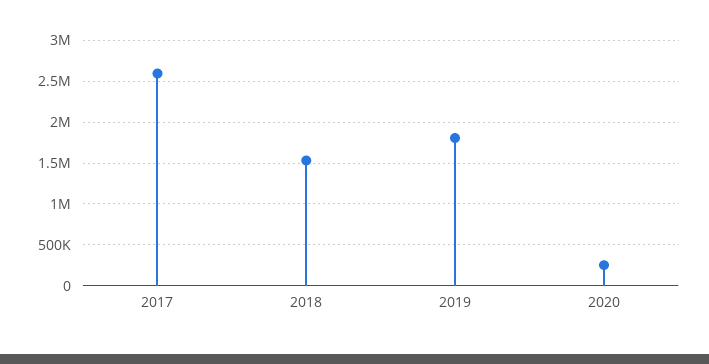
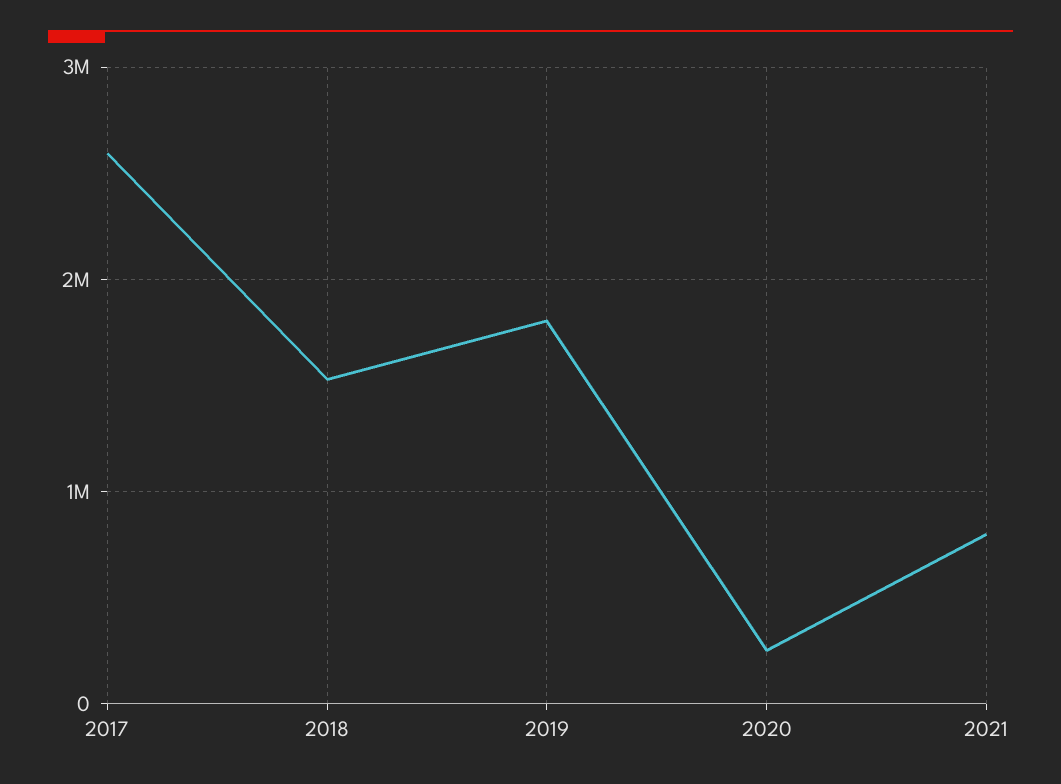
2021: none -> 800000

